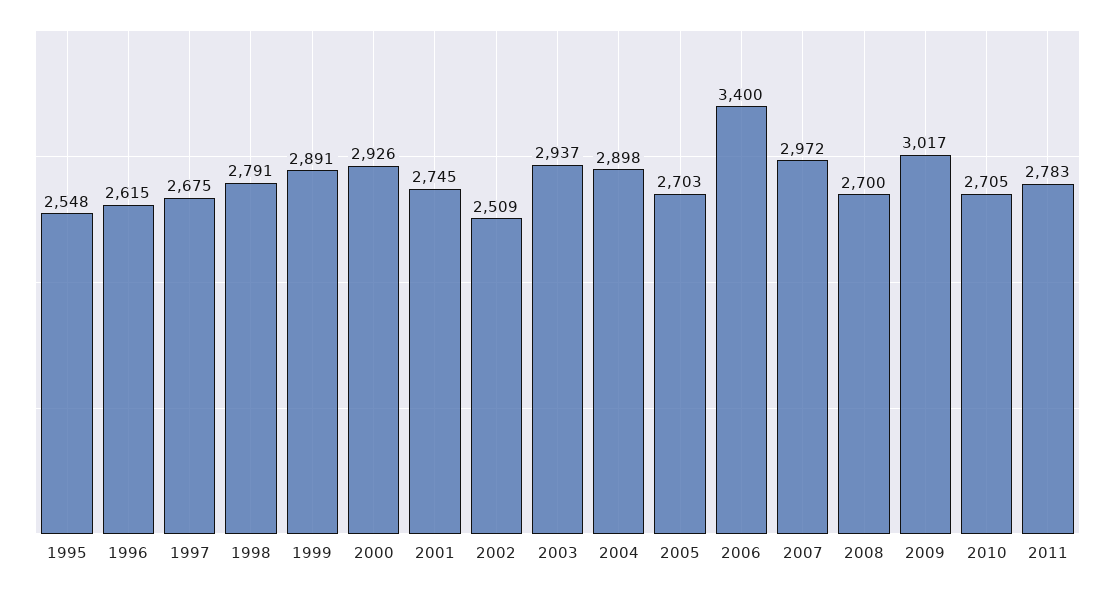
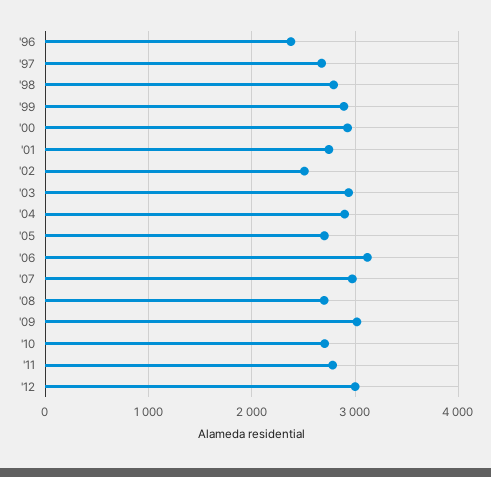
1995: 2548 -> none
1996: 2615 -> 2400
2006: 3400 -> 3100
'12: none -> 3000

